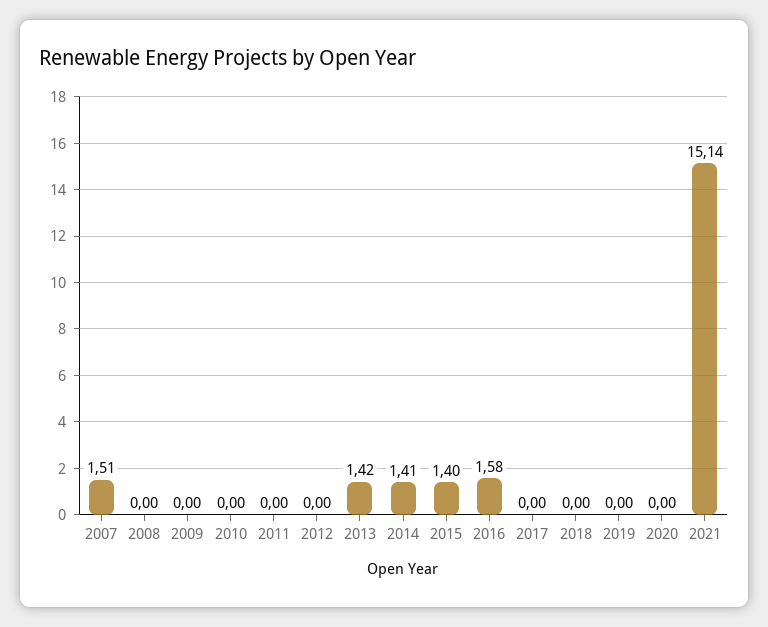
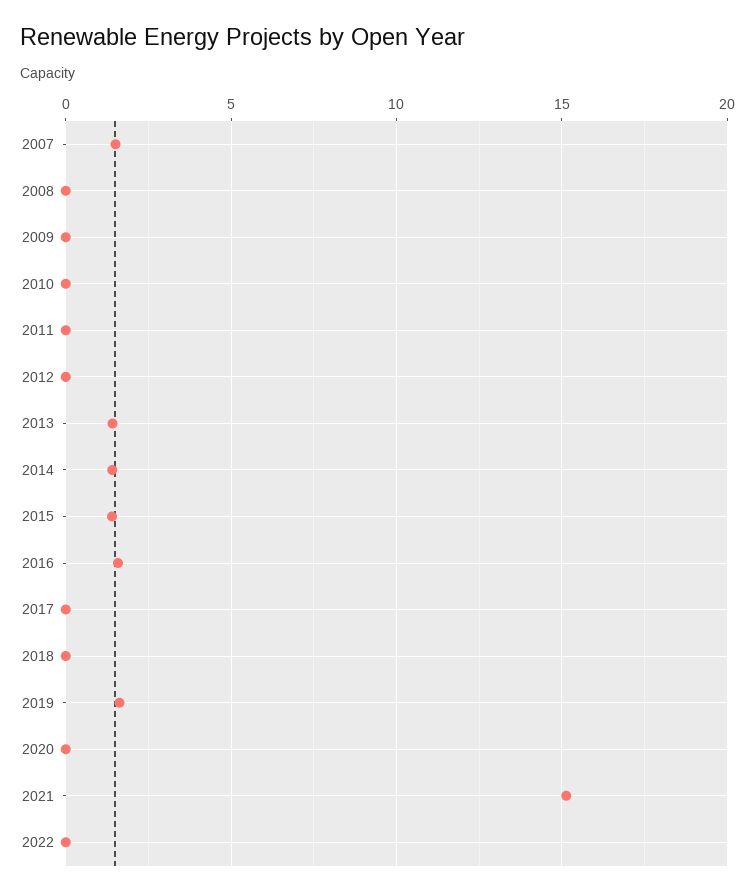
2019: 0 -> 1.5
2022: none -> 0

